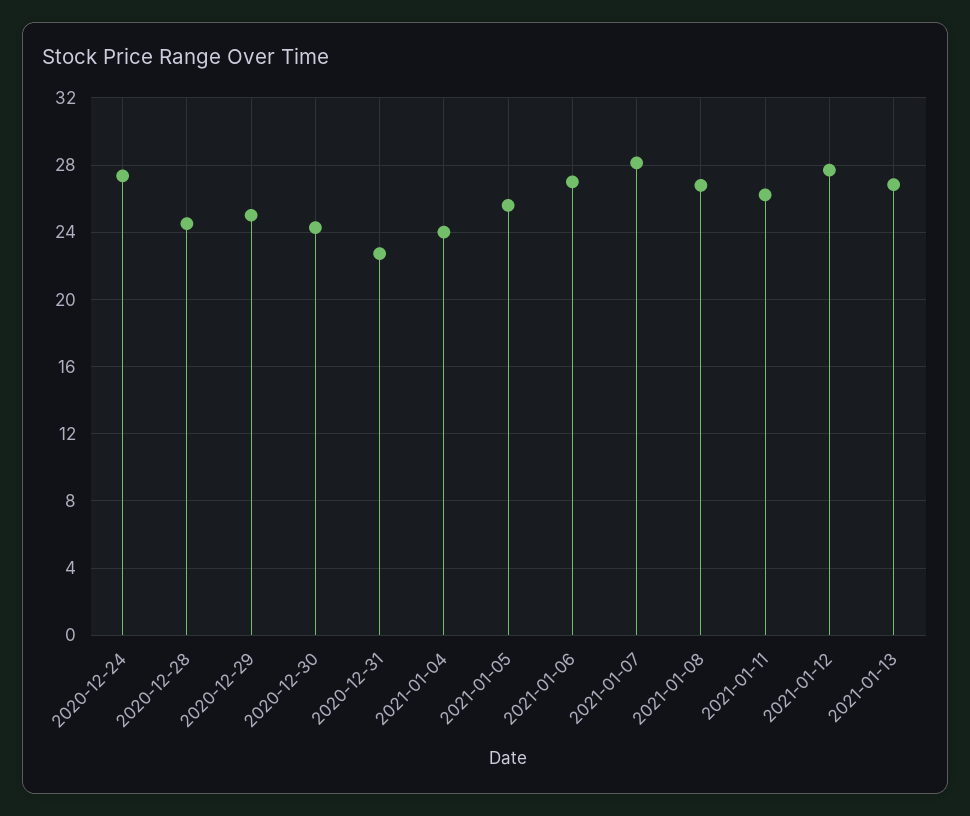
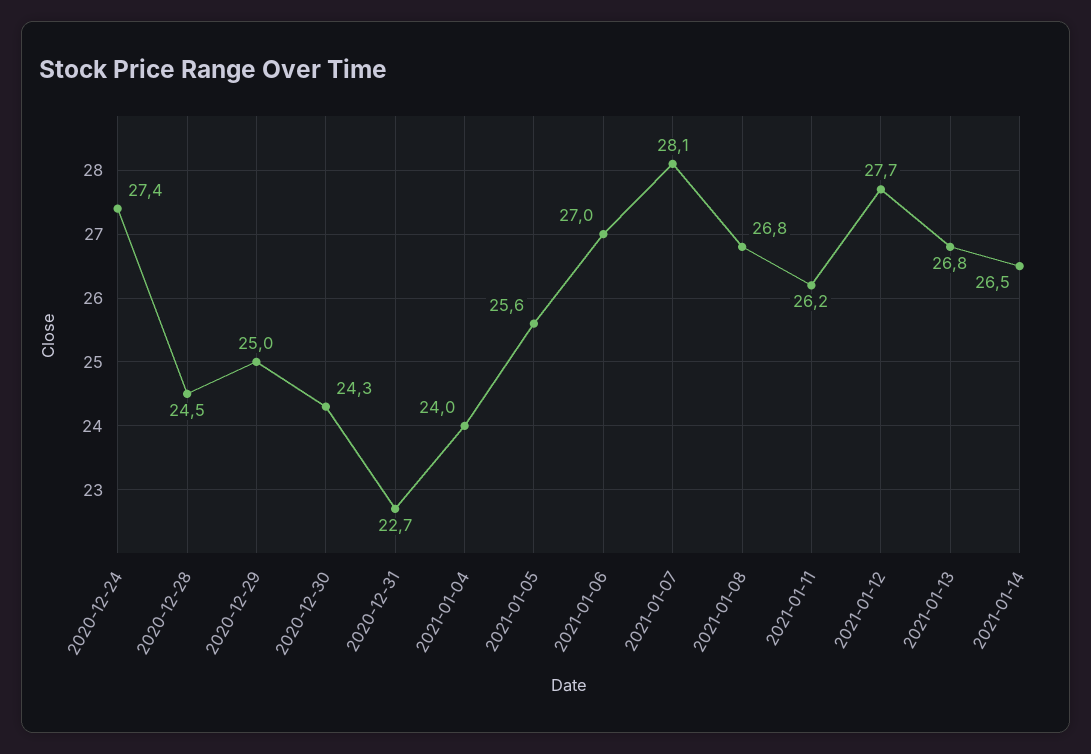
2021-01-14: none -> 26.5

